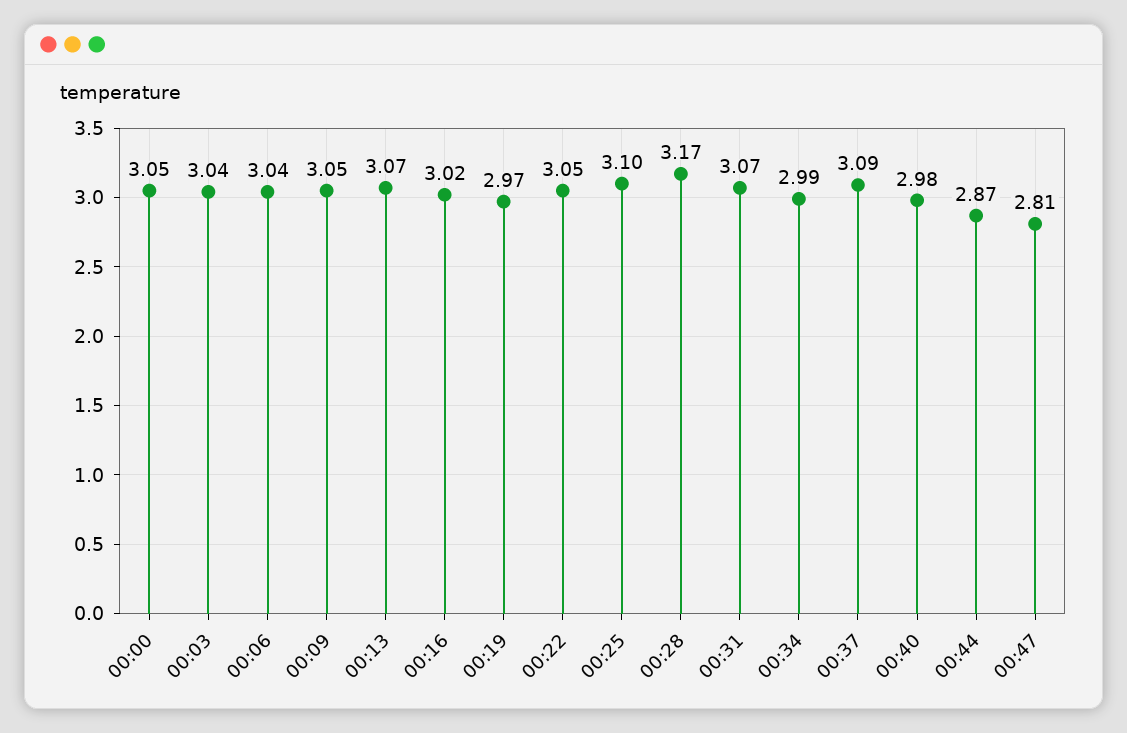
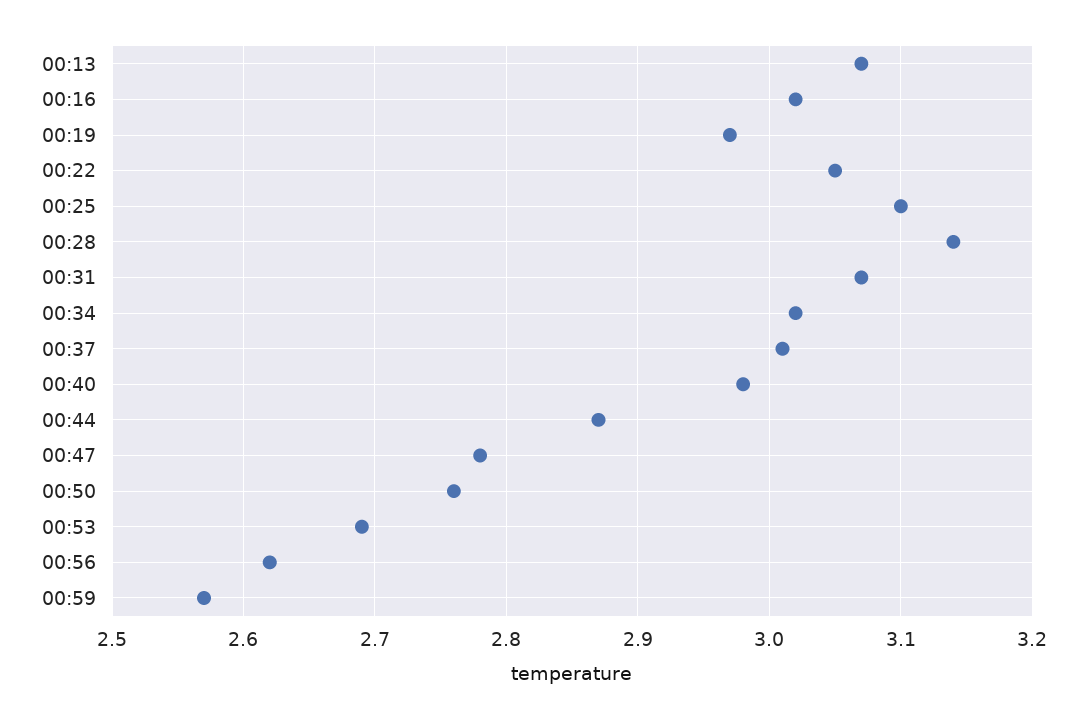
00:00: 3.05 -> none
00:03: 3.04 -> none
00:06: 3.04 -> none
00:09: 3.05 -> none
00:28: 3.17 -> 3.14
00:34: 2.99 -> 3.02
00:37: 3.09 -> 3.01
00:47: 2.81 -> 2.78
00:50: none -> 2.76
00:53: none -> 2.69
00:56: none -> 2.62
00:59: none -> 2.57

